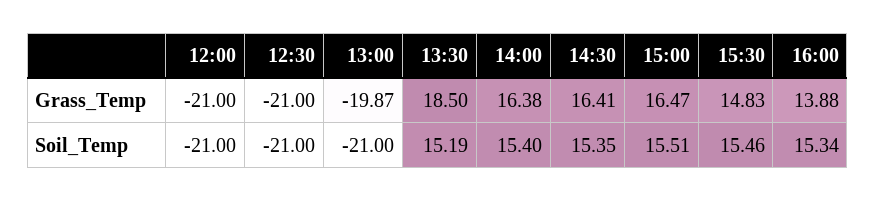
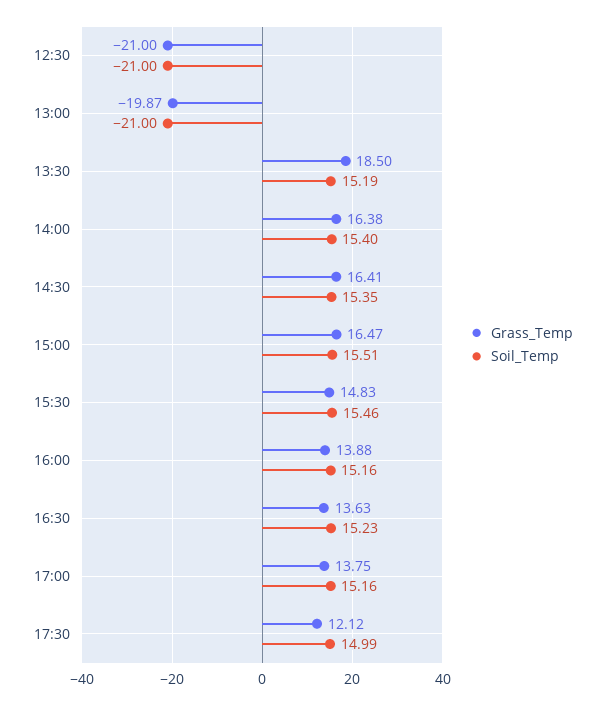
Grass_Temp, 12:00: -21 -> none
Soil_Temp, 12:00: -21 -> none
Soil_Temp, 16:00: 15.34 -> 15.16
Grass_Temp, 16:30: none -> 13.63
Soil_Temp, 16:30: none -> 15.23
Grass_Temp, 17:00: none -> 13.75
Soil_Temp, 17:00: none -> 15.16
Grass_Temp, 17:30: none -> 12.12
Soil_Temp, 17:30: none -> 14.99

